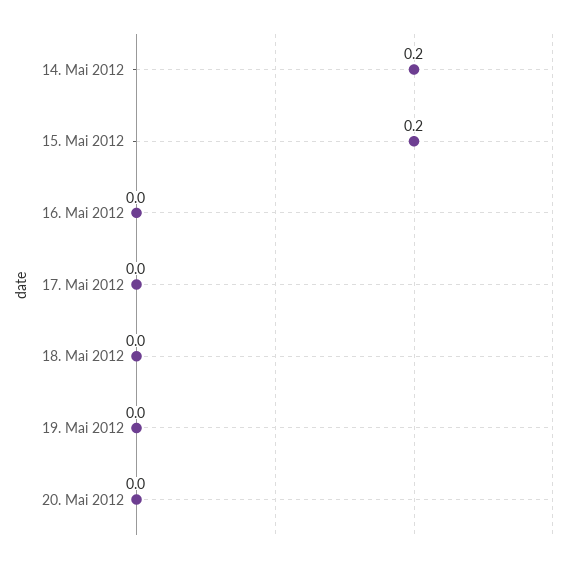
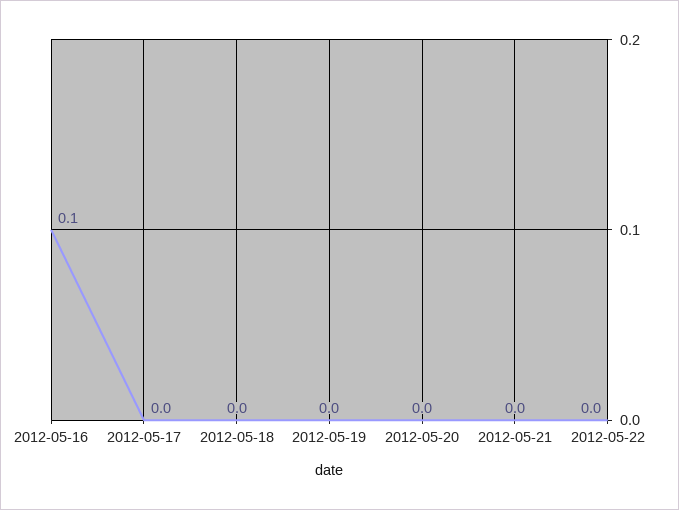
14. Mai 2012: 0.2 -> none
15. Mai 2012: 0.2 -> none
16. Mai 2012: 0 -> 0.1
2012-05-21: none -> 0
2012-05-22: none -> 0

